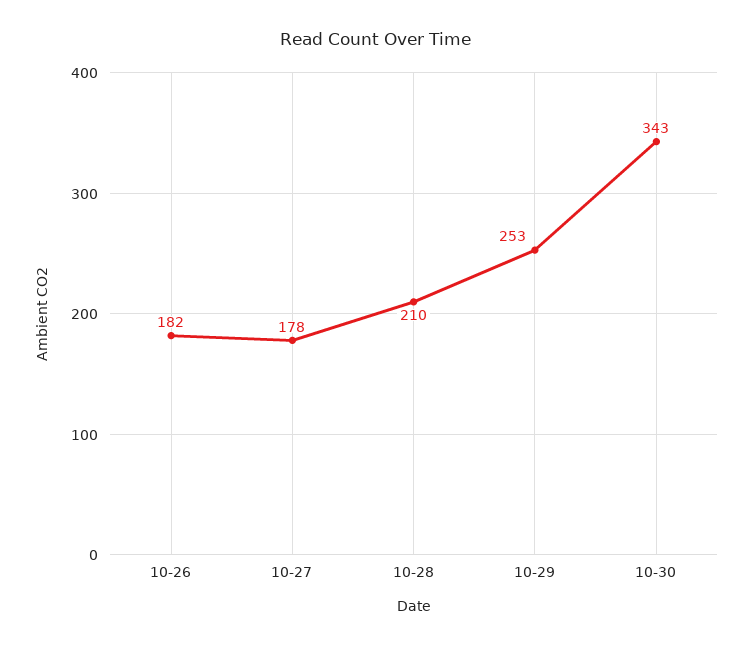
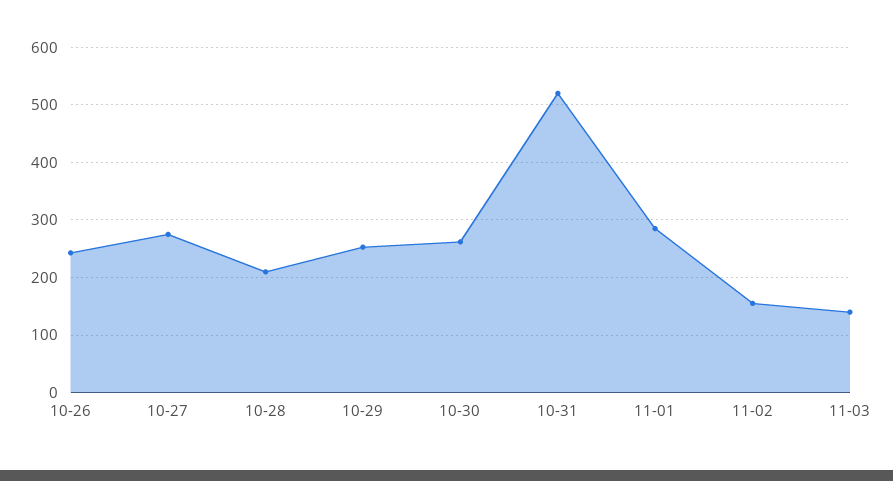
10-26: 182 -> 240
10-27: 178 -> 280
10-30: 343 -> 260
10-31: none -> 520
11-01: none -> 280
11-02: none -> 160
11-03: none -> 140

